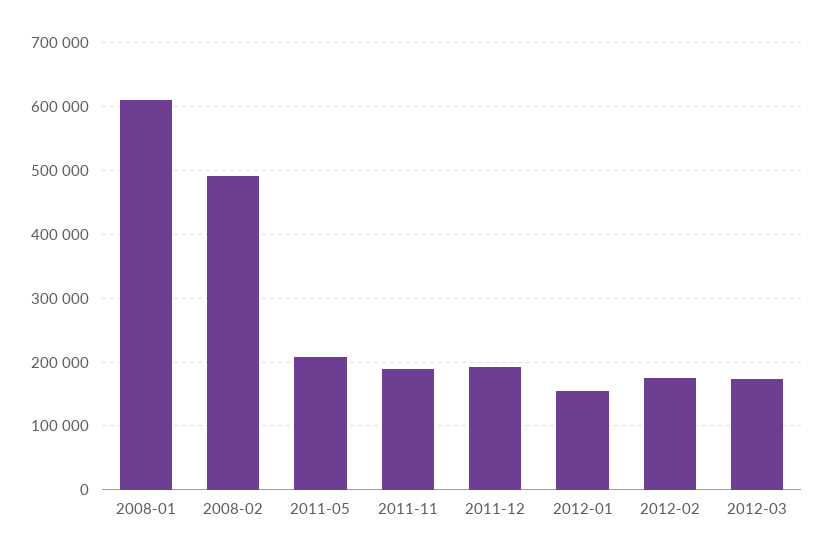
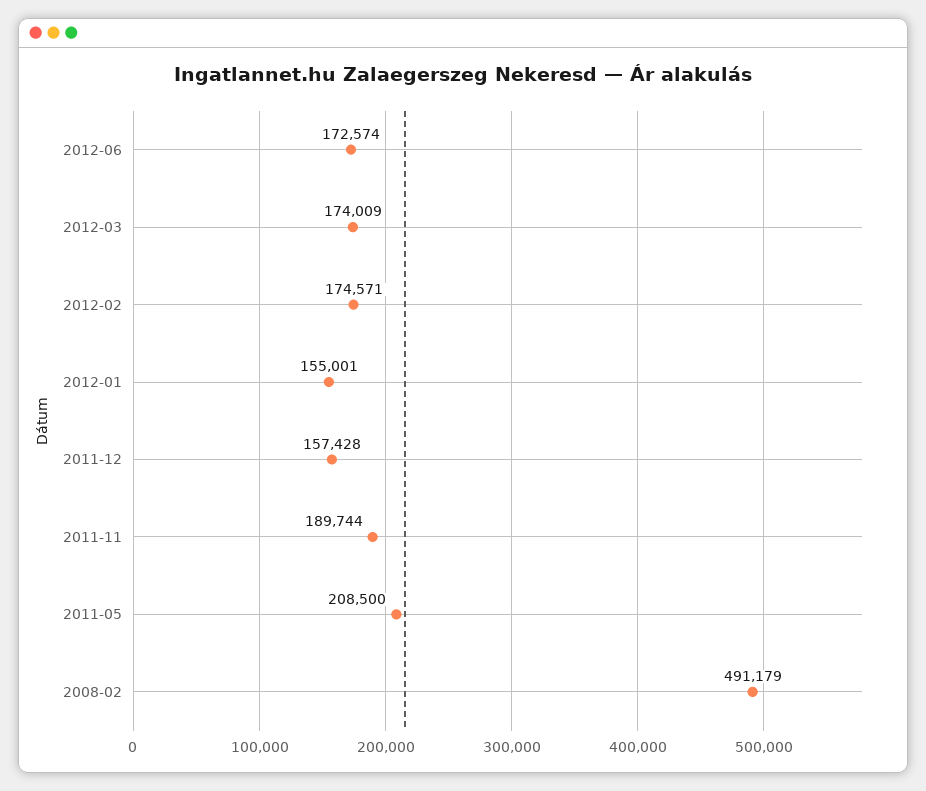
2008-01: 610000 -> none
2011-12: 190000 -> 157428
2012-06: none -> 172574

